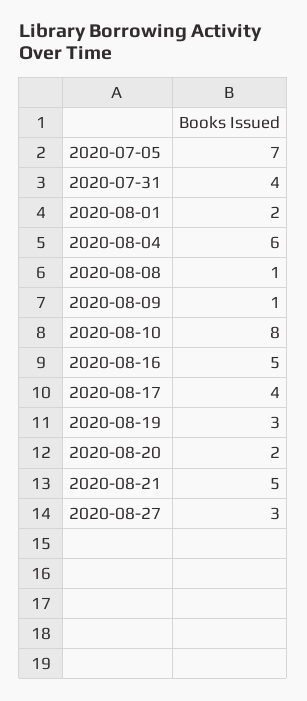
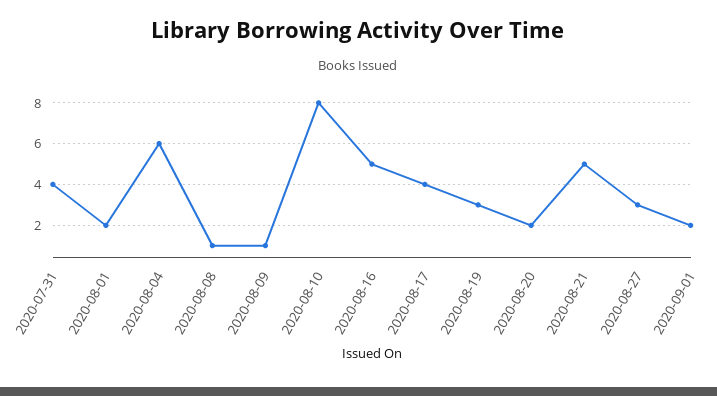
2020-07-05: 7 -> none
2020-09-01: none -> 2

